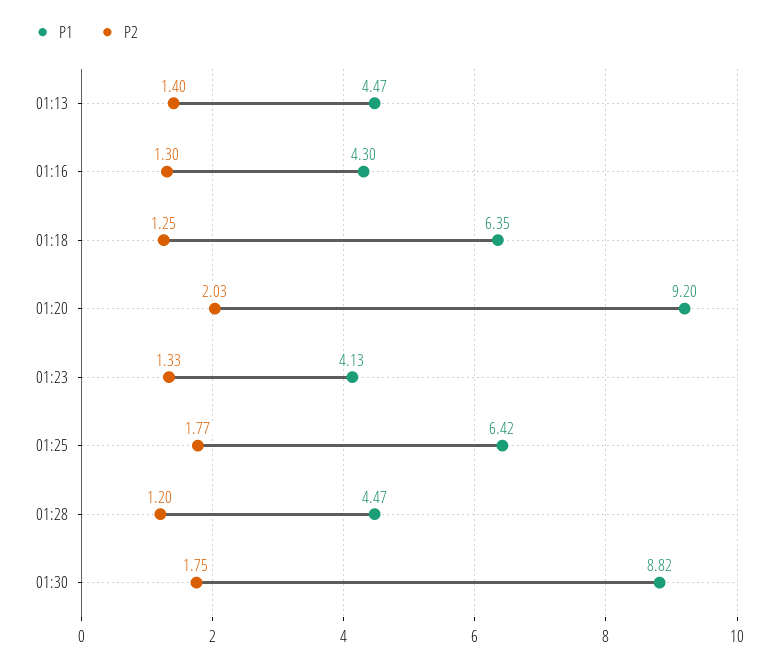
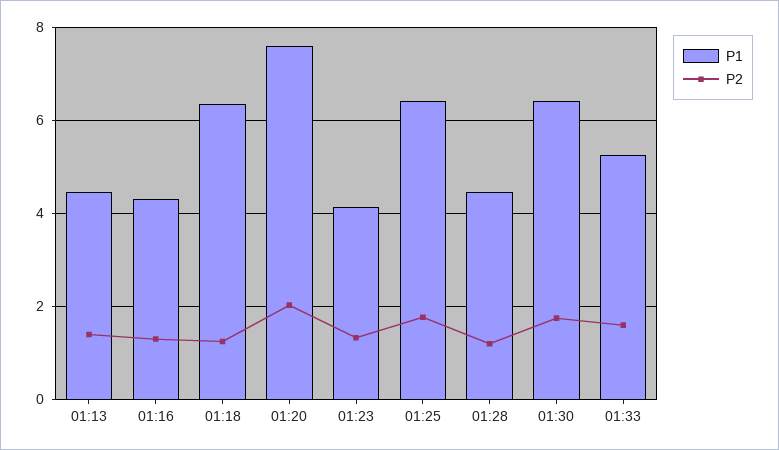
P1, 01:20: 9.2 -> 7.6
P1, 01:30: 8.82 -> 6.4
P1, 01:33: none -> 5.2
P2, 01:33: none -> 1.6

